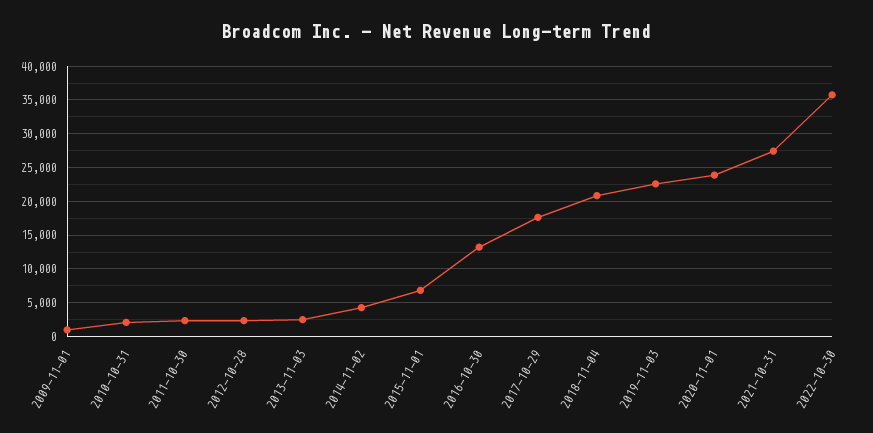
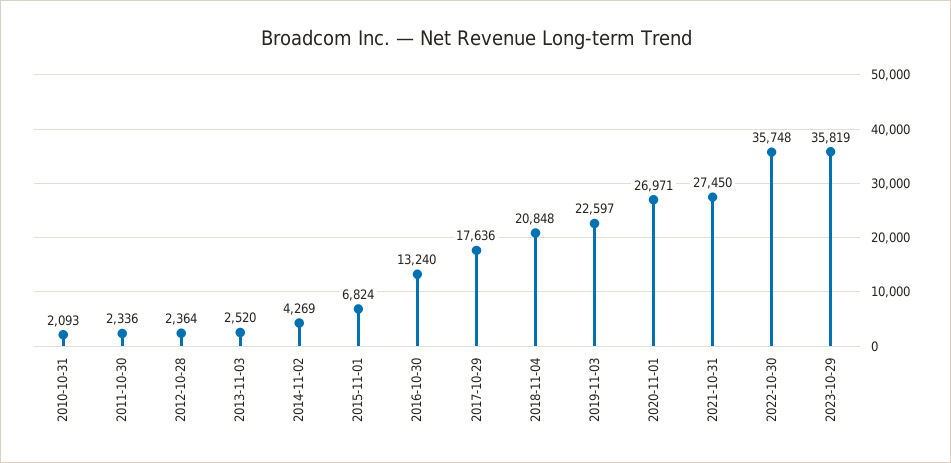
2009-11-01: 1000 -> none
2020-11-01: 24000 -> 26971
2023-10-29: none -> 35819

